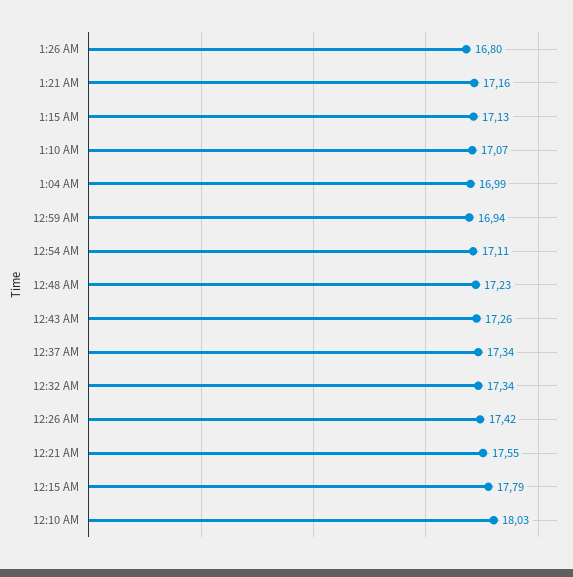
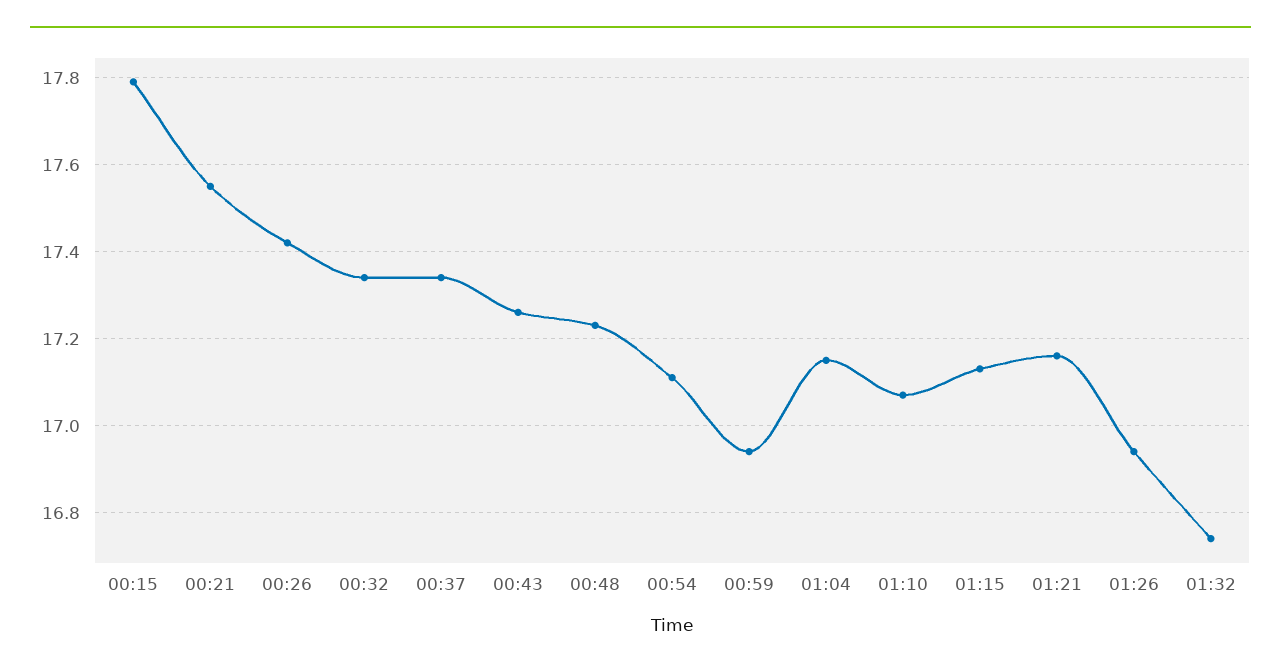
1:26 AM: 16.8 -> 16.95
1:04 AM: 16.99 -> 17.15
12:10 AM: 18.03 -> none
01:32: none -> 16.75

